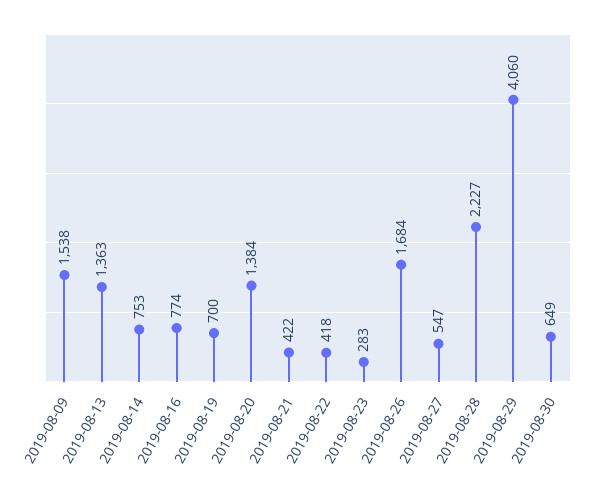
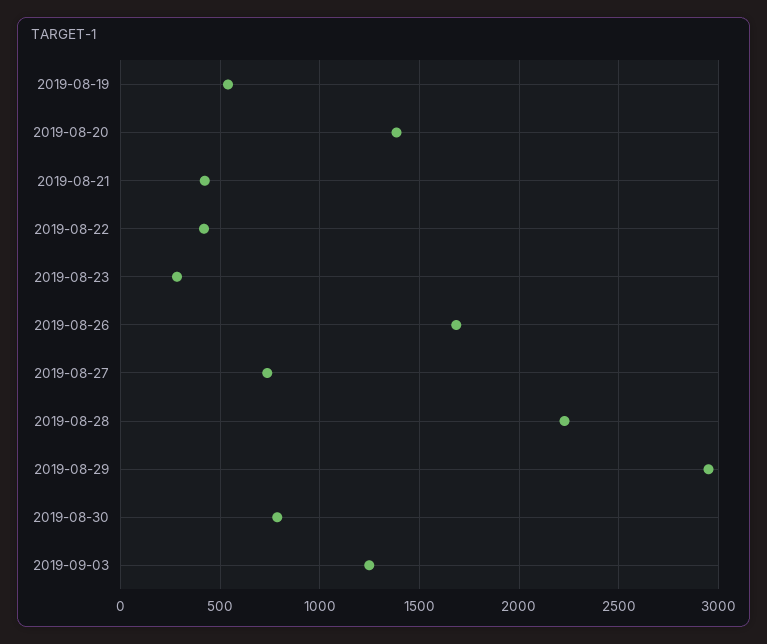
2019-08-09: 1538 -> none
2019-08-13: 1363 -> none
2019-08-14: 753 -> none
2019-08-16: 774 -> none
2019-08-19: 700 -> 550
2019-08-27: 547 -> 750
2019-08-29: 4060 -> 2950
2019-08-30: 649 -> 800
2019-09-03: none -> 1250

